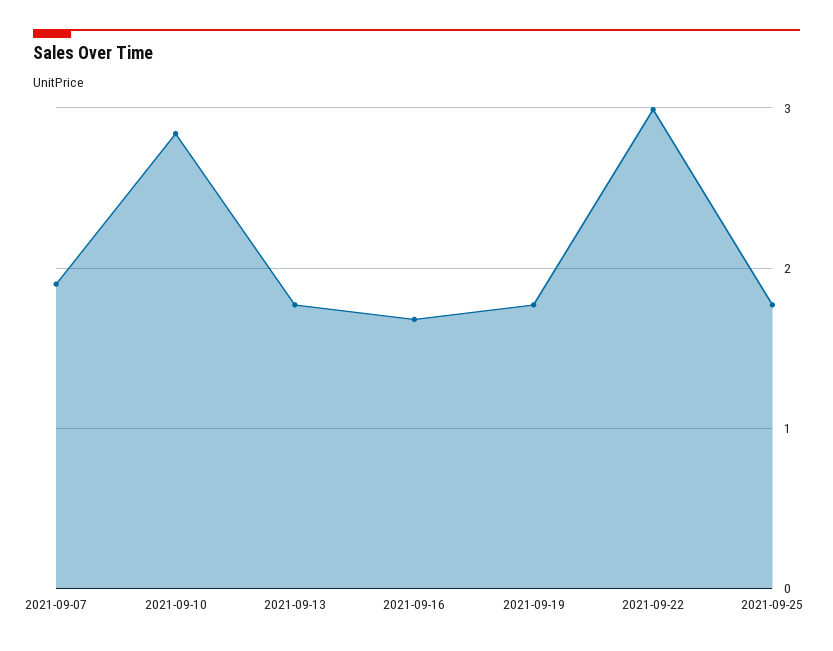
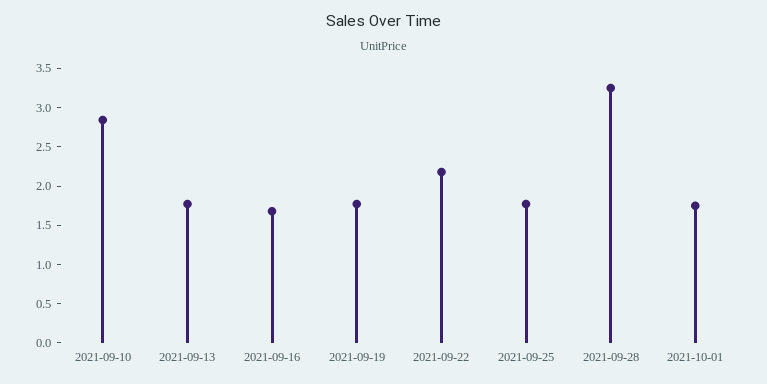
2021-09-07: 1.9 -> none
2021-09-22: 3 -> 2.25
2021-09-28: none -> 3.25
2021-10-01: none -> 1.75

